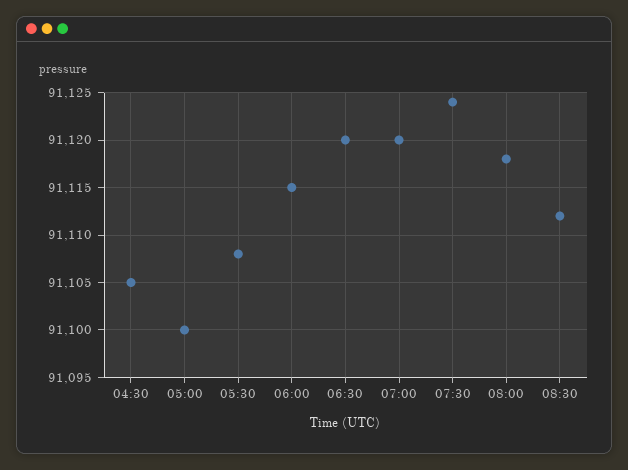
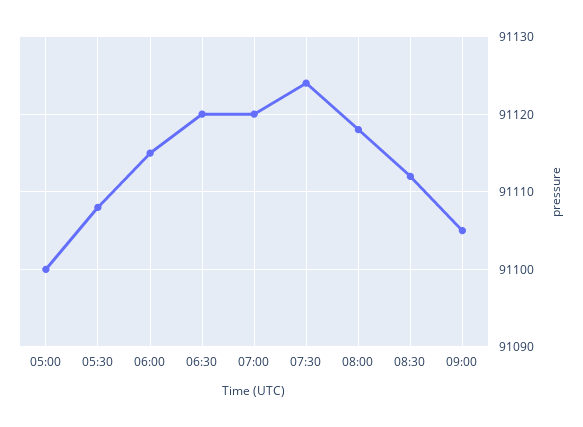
04:30: 91105 -> none
09:00: none -> 91105

